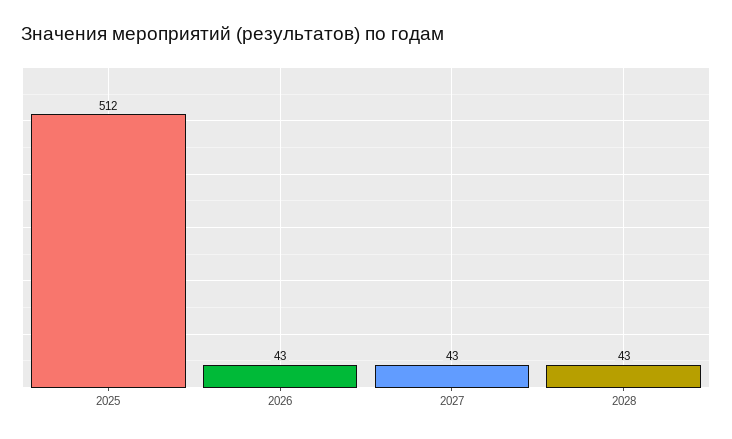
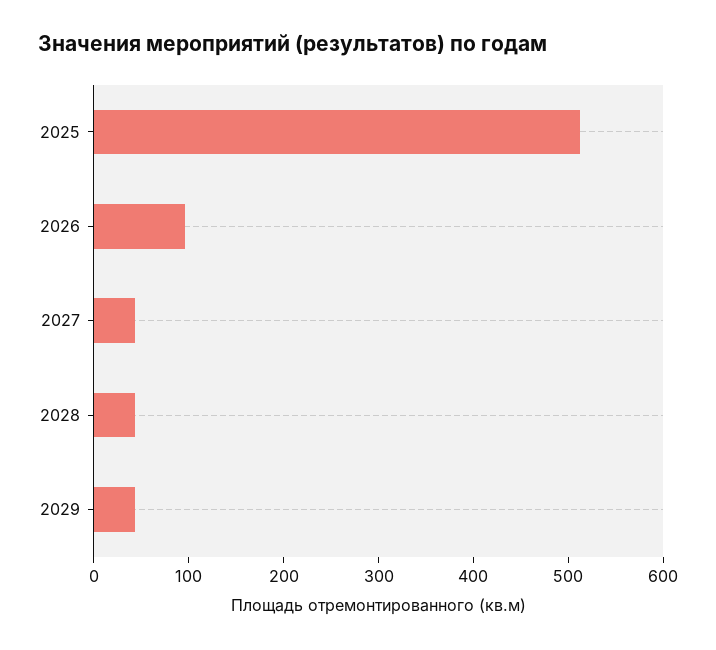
2026: 43 -> 100
2029: none -> 40

